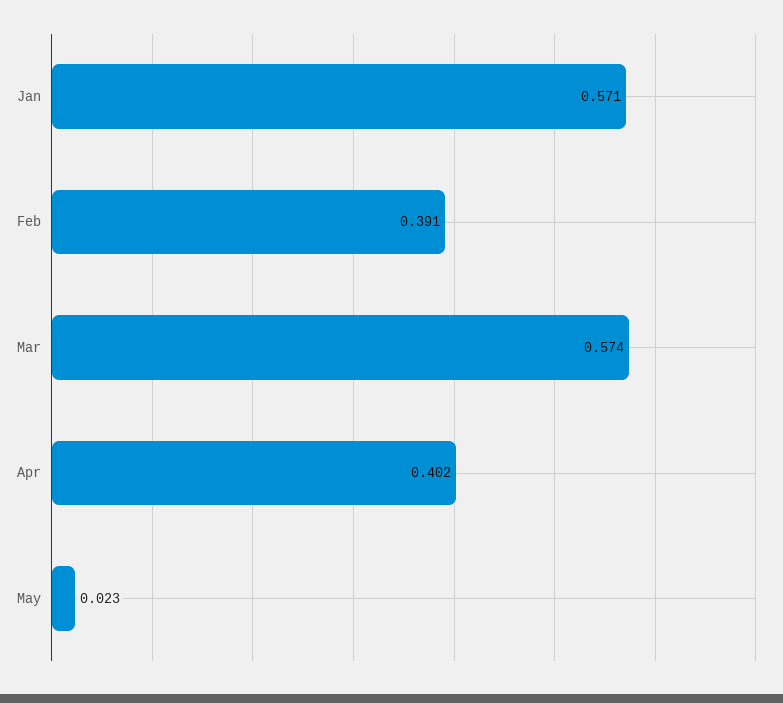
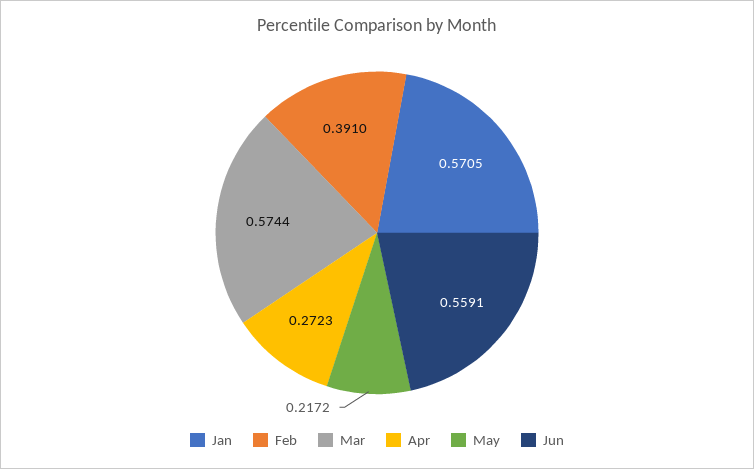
Apr: 0.402 -> 0.2723
May: 0.023 -> 0.2172
Jun: none -> 0.5591

